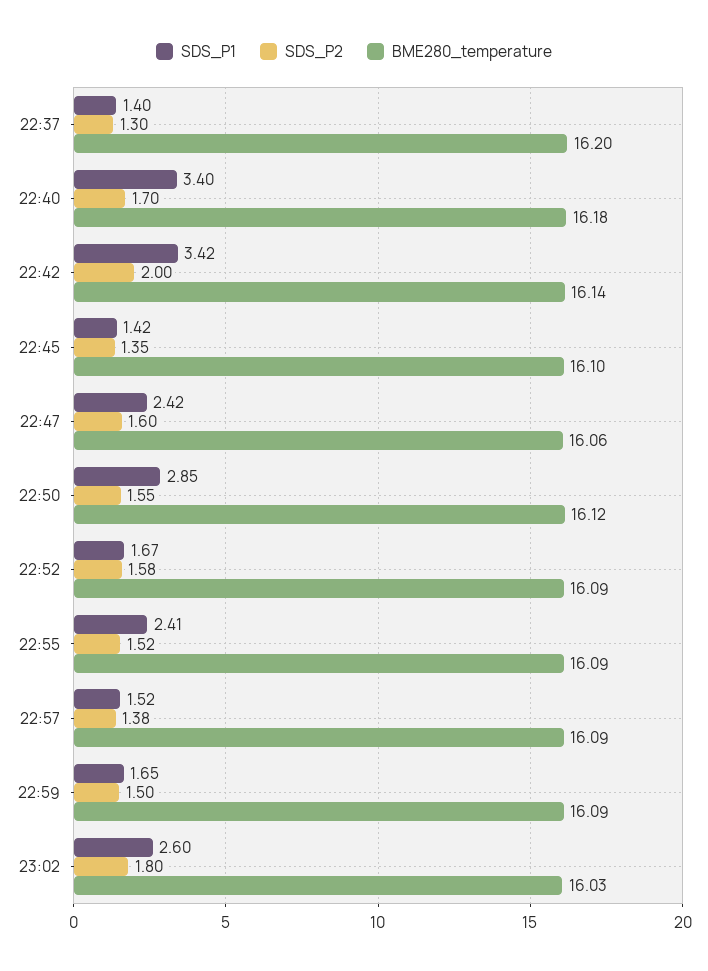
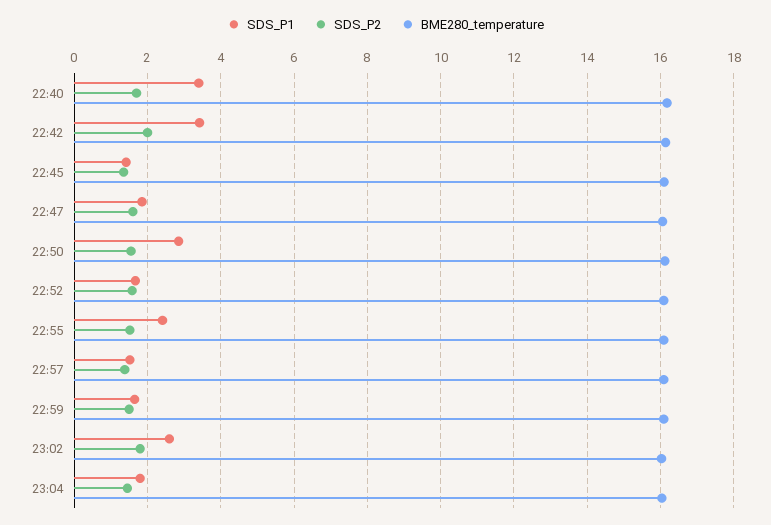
SDS_P1, 22:37: 1.4 -> none
SDS_P2, 22:37: 1.3 -> none
BME280_temperature, 22:37: 16.2 -> none
SDS_P1, 22:47: 2.42 -> 1.8
SDS_P1, 23:04: none -> 1.8
SDS_P2, 23:04: none -> 1.4
BME280_temperature, 23:04: none -> 16

